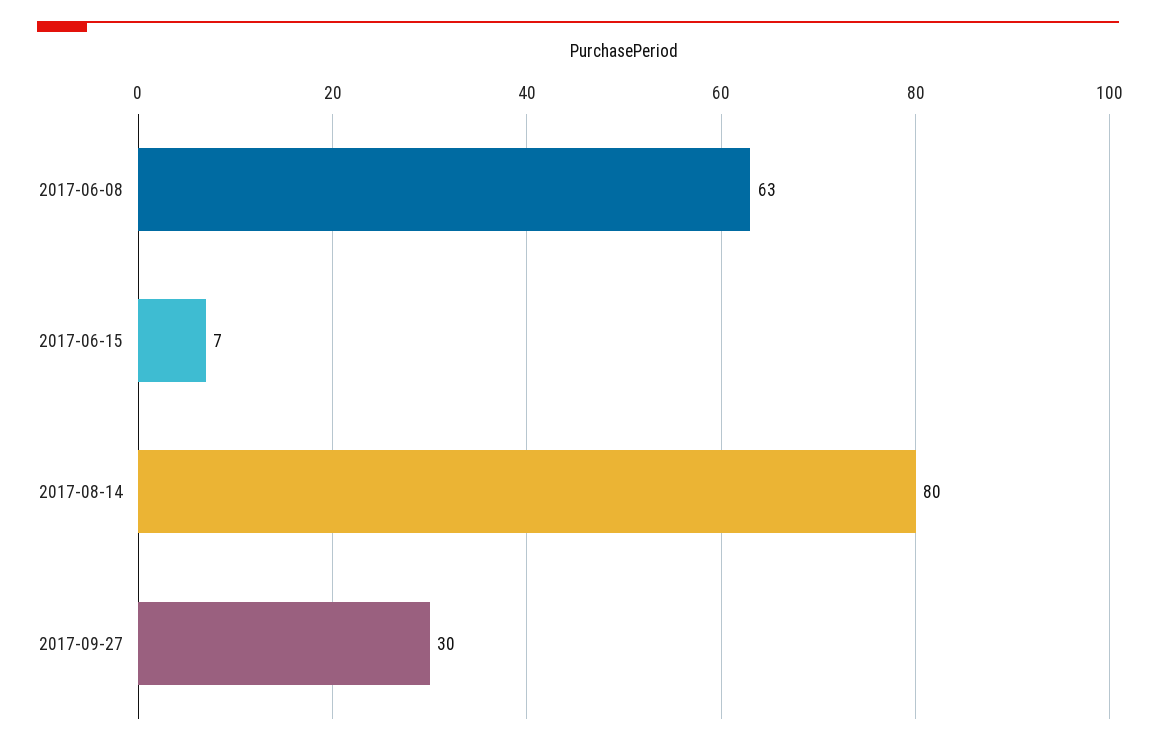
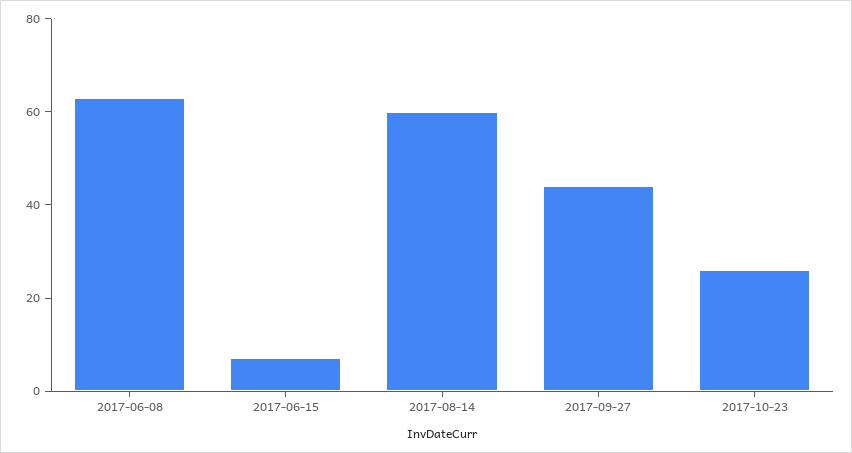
2017-08-14: 80 -> 60
2017-09-27: 30 -> 45
2017-10-23: none -> 25

